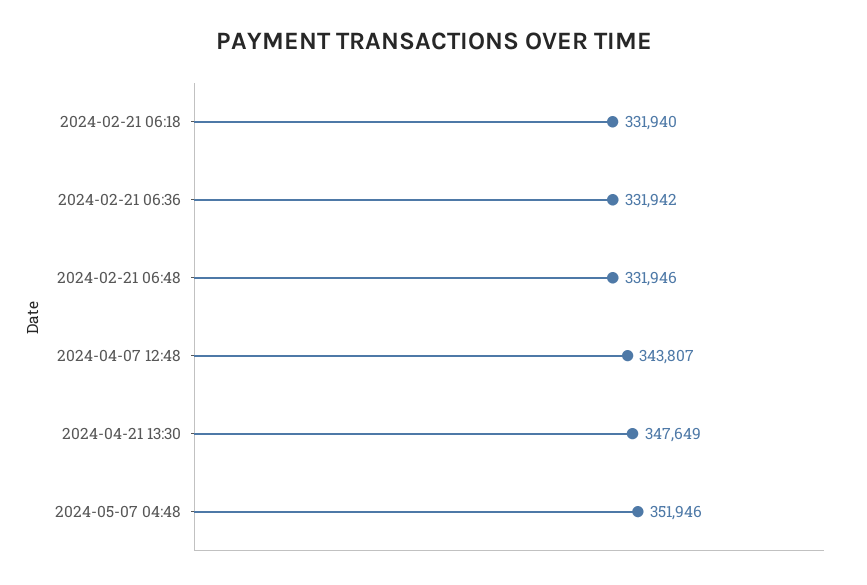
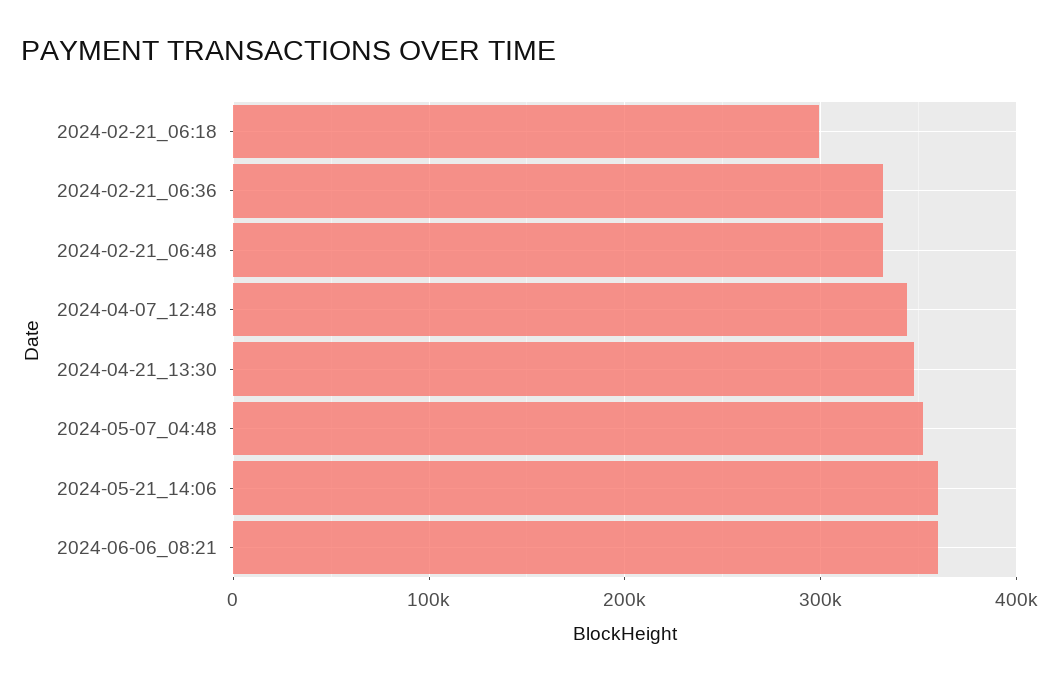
2024-02-21 06:18: 331940 -> 300000
2024-05-21_14:06: none -> 360000
2024-06-06_08:21: none -> 360000

